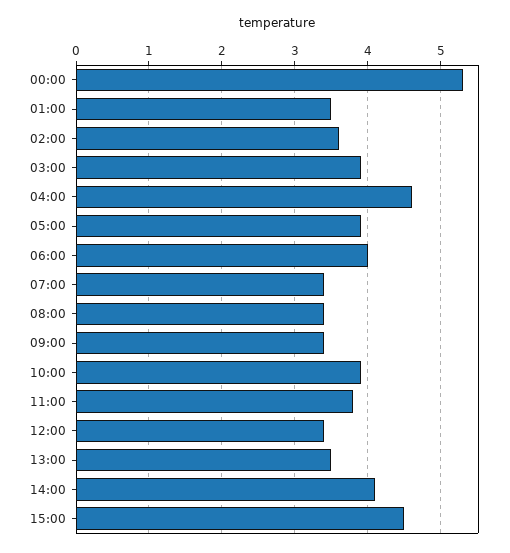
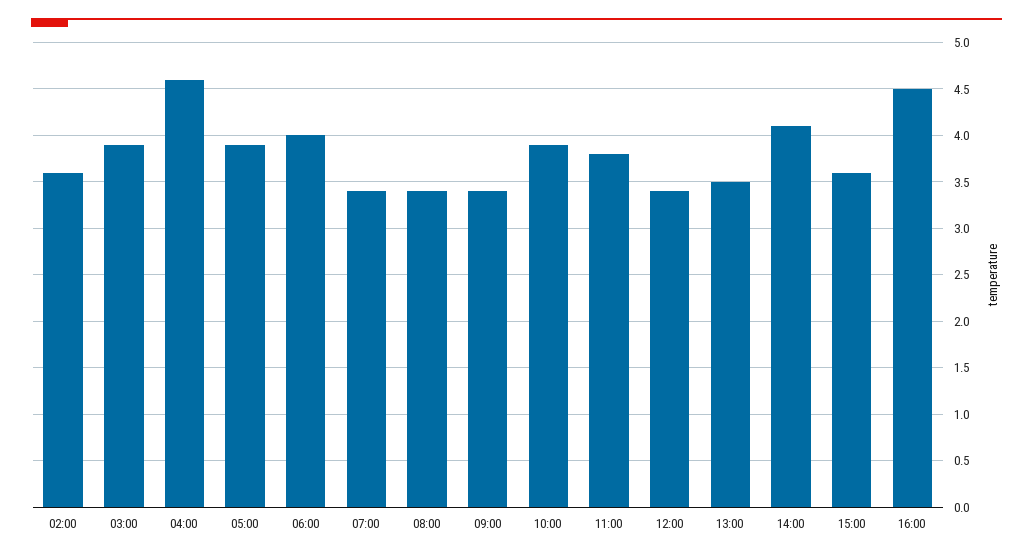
00:00: 5.3 -> none
01:00: 3.5 -> none
15:00: 4.5 -> 3.6
16:00: none -> 4.5

